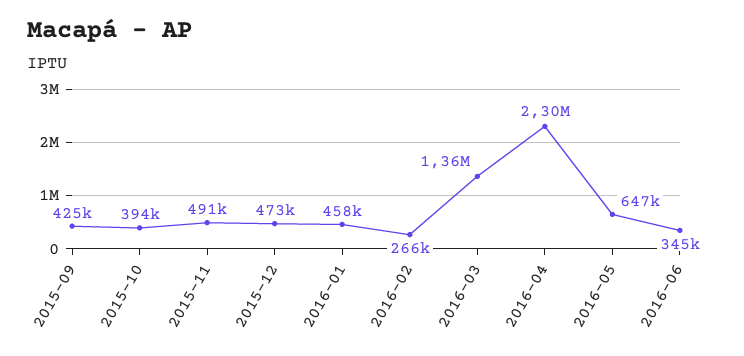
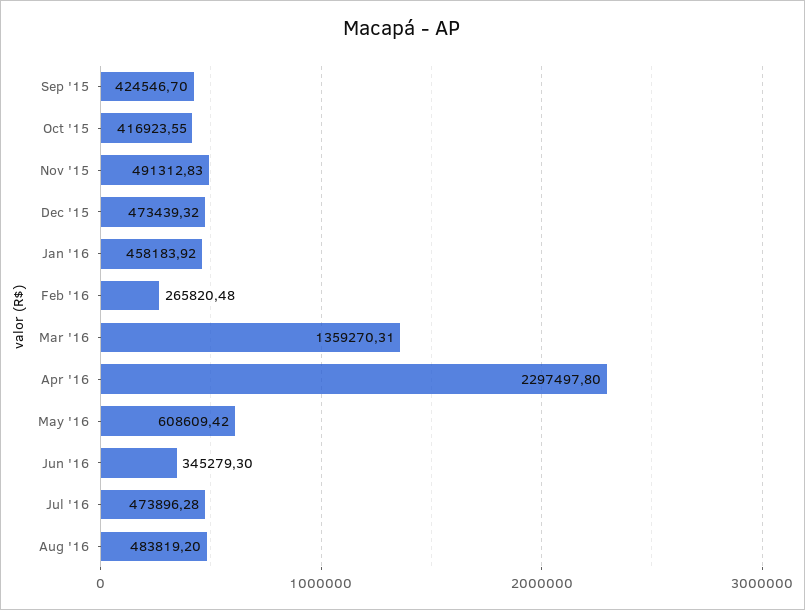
2015-10: 394000 -> 416923.55
2016-05: 647000 -> 608609.42
Jul '16: none -> 473896.28
Aug '16: none -> 483819.2

